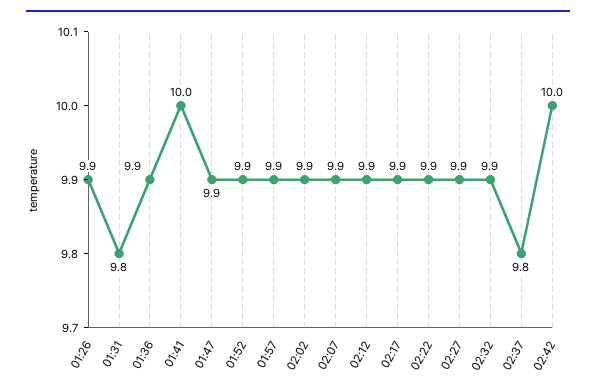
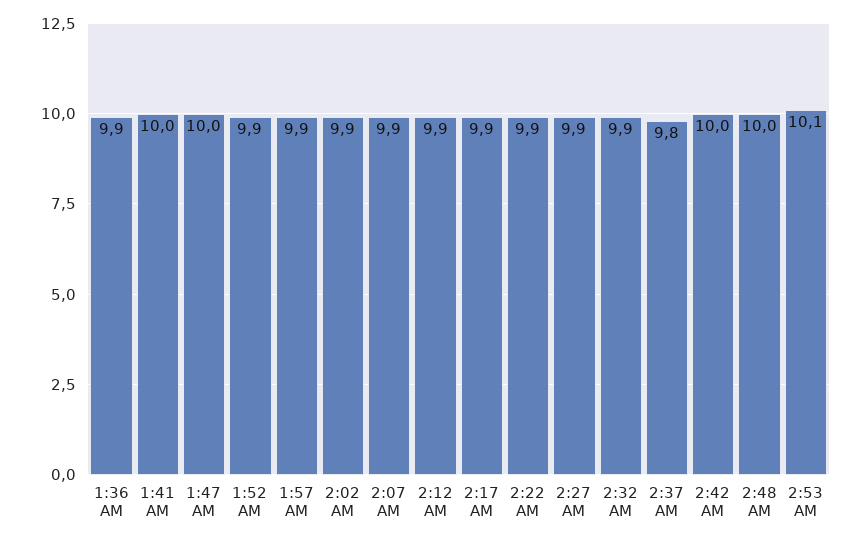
01:26: 9.9 -> none
01:31: 9.8 -> none
01:47: 9.9 -> 10
2:48 AM: none -> 10
2:53 AM: none -> 10.1

